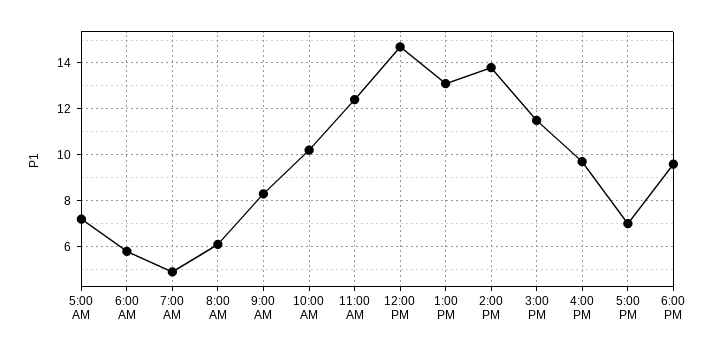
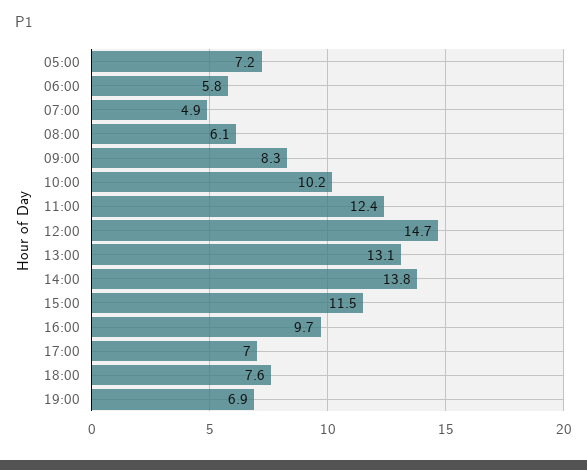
6:00 PM: 9.5 -> 7.6
19:00: none -> 6.9

